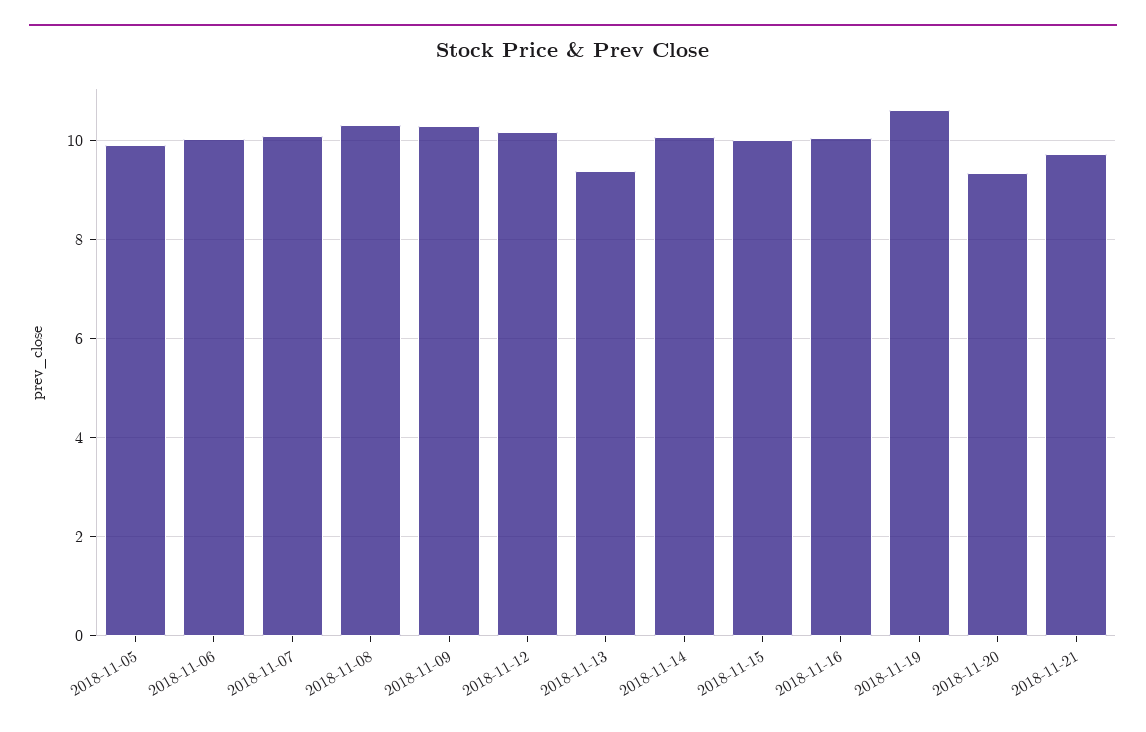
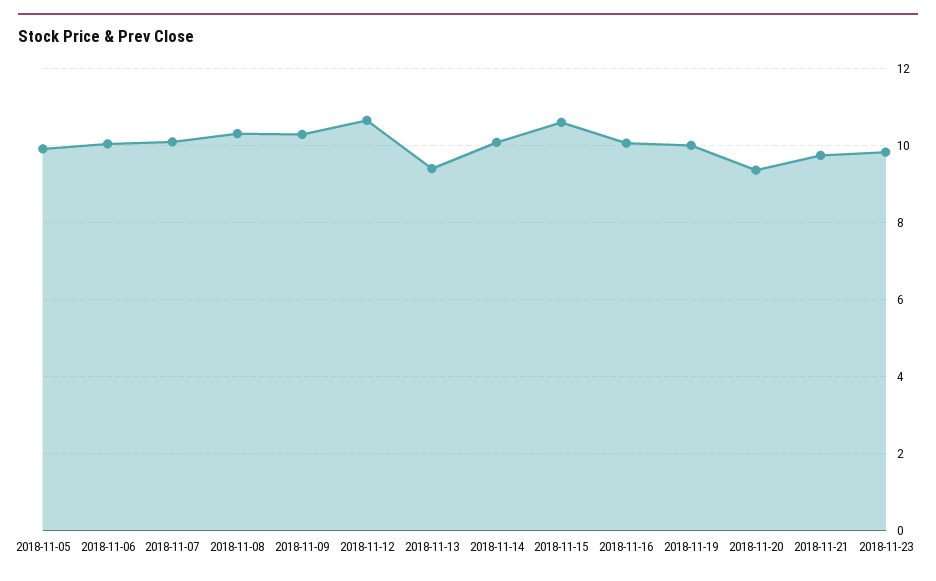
2018-11-12: 10.2 -> 10.6
2018-11-15: 10 -> 10.6
2018-11-19: 10.6 -> 10
2018-11-23: none -> 9.8

